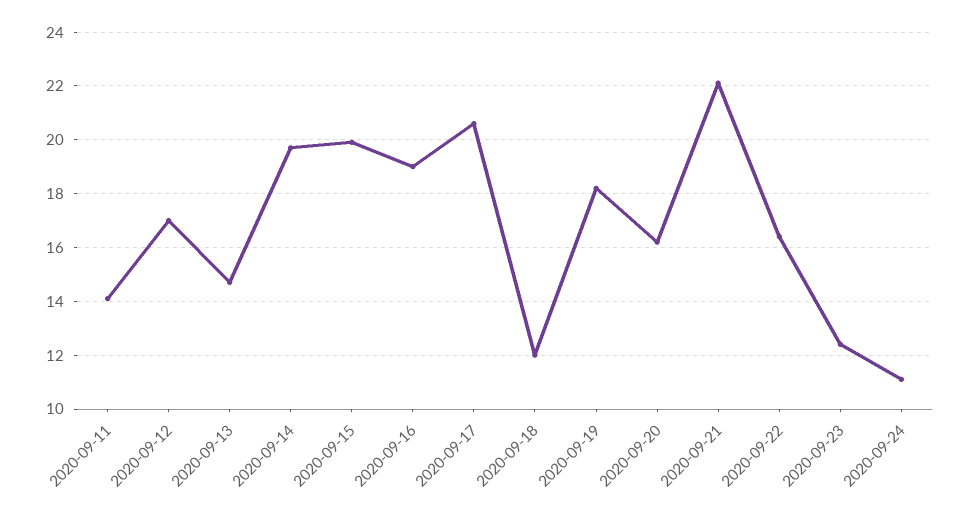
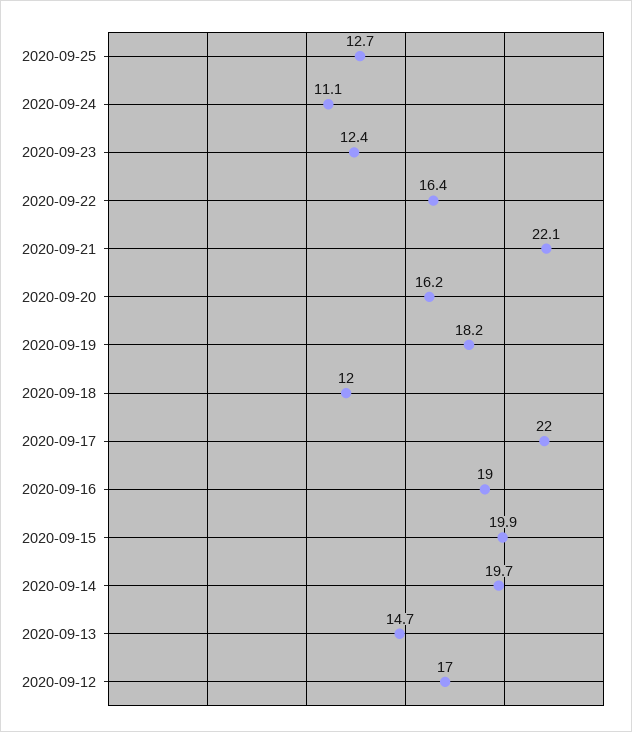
2020-09-11: 14 -> none
2020-09-17: 20.5 -> 22
2020-09-25: none -> 12.7

